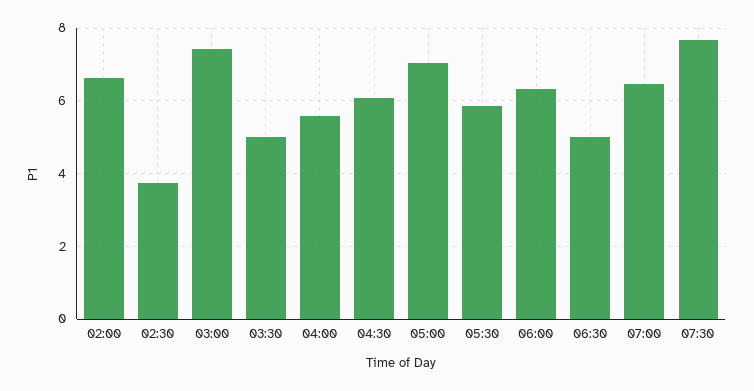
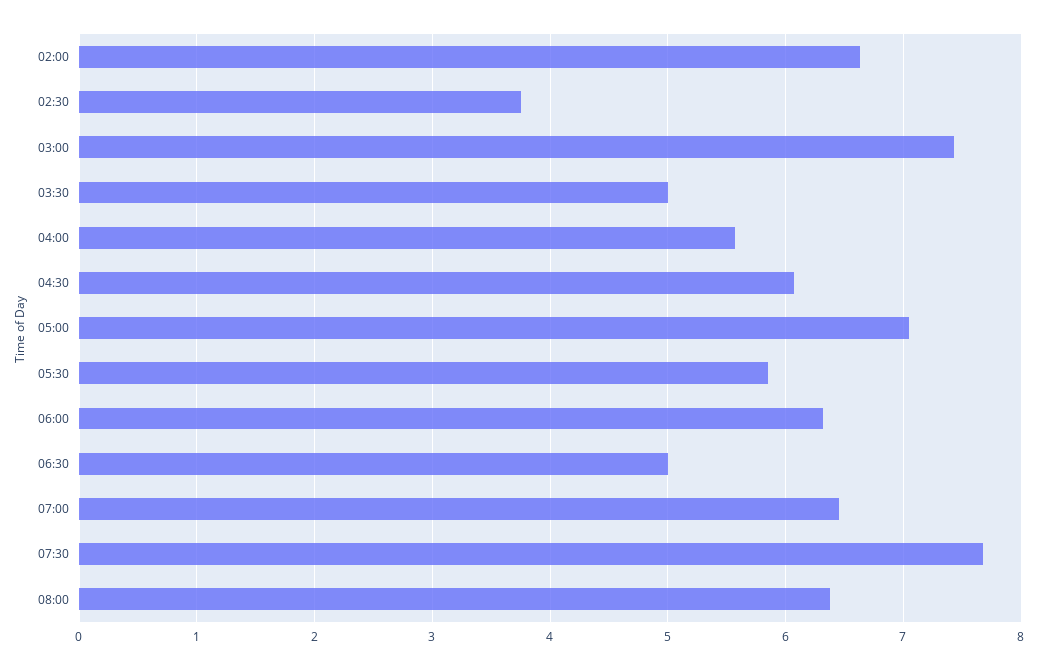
08:00: none -> 6.4

